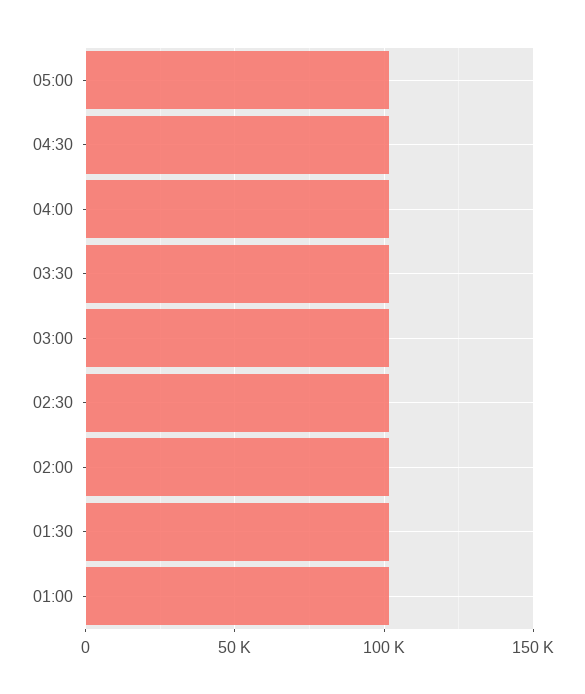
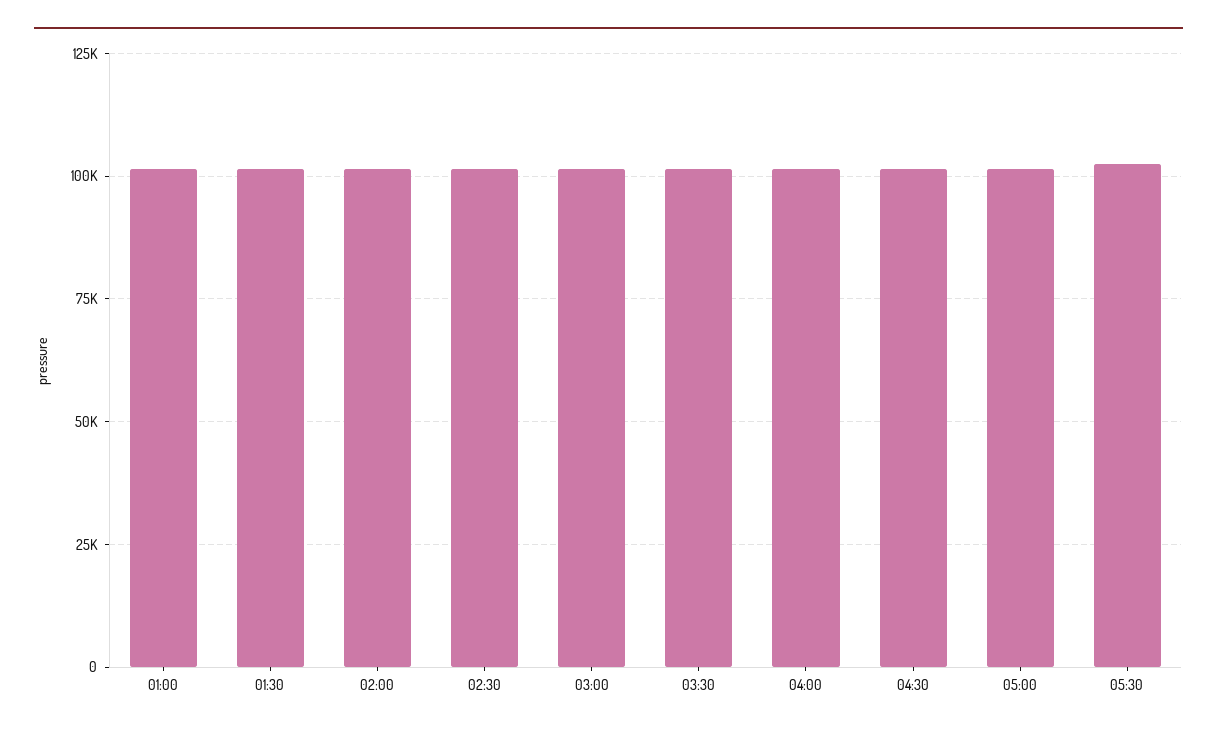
05:30: none -> 102500

